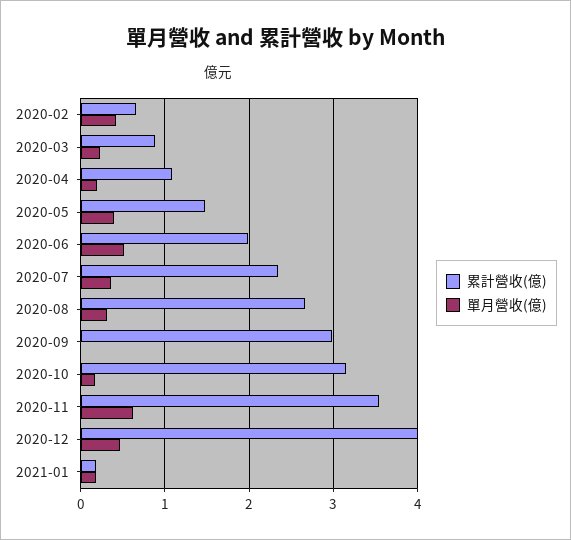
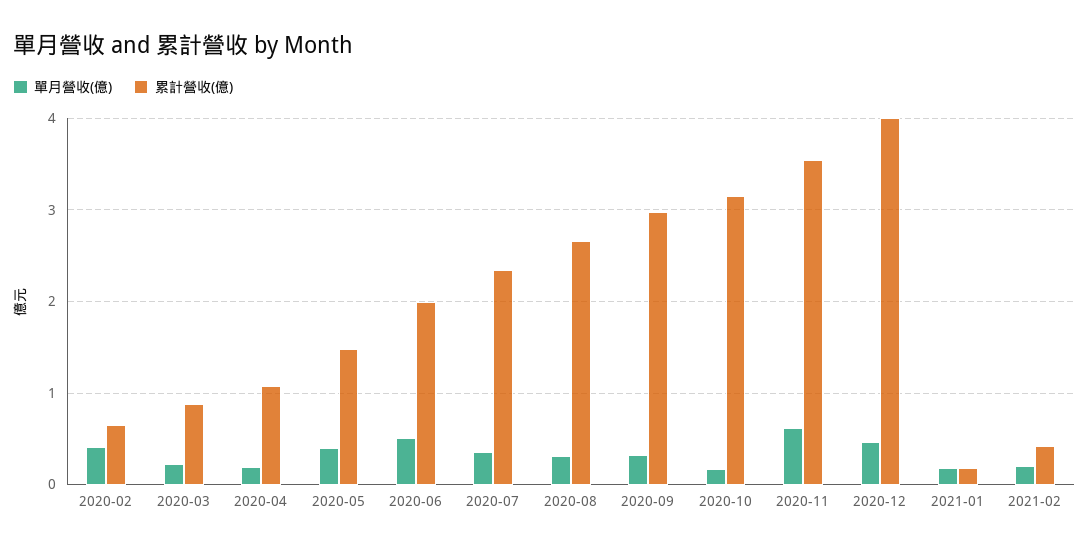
單月營收(億), 2020-09: 0 -> 0.3
單月營收(億), 2021-02: none -> 0.2
累計營收(億), 2021-02: none -> 0.4

